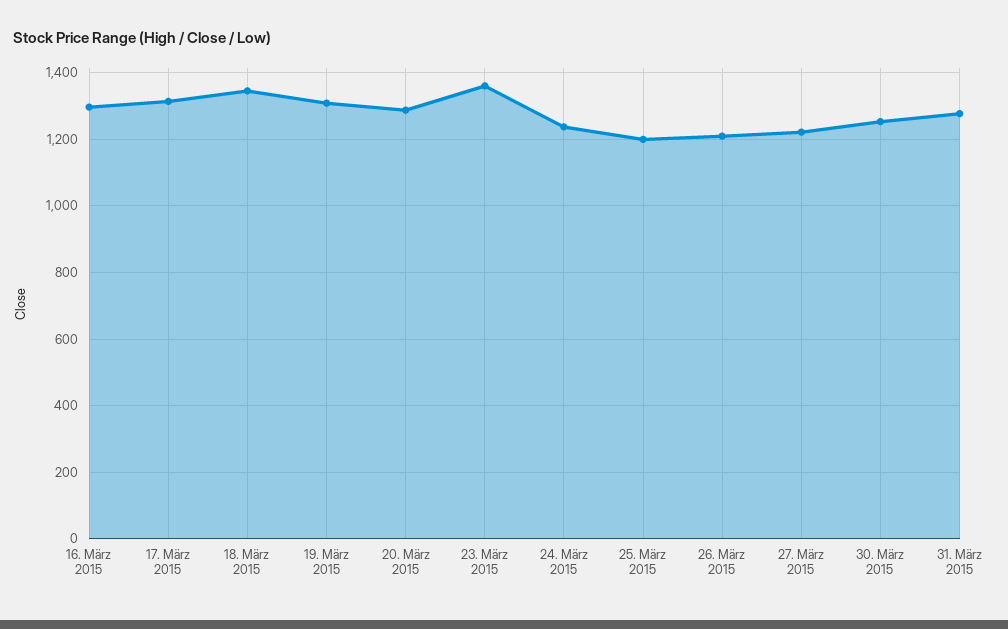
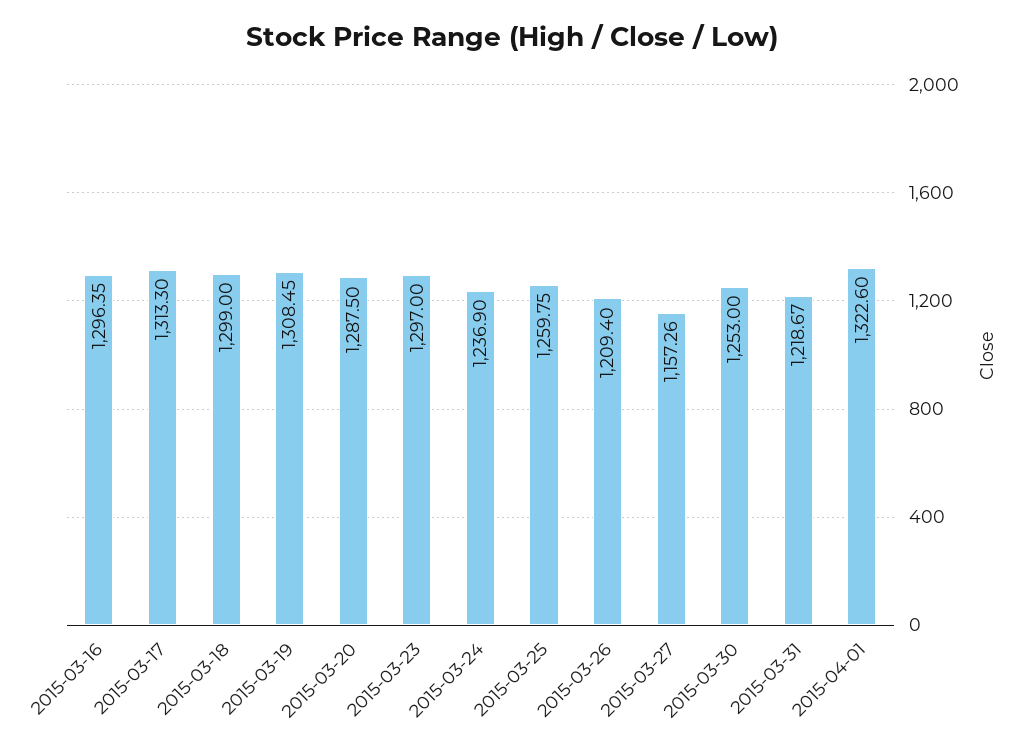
18. März 2015: 1340 -> 1299
23. März 2015: 1360 -> 1297
25. März 2015: 1200 -> 1259.75
27. März 2015: 1220 -> 1157.26
31. März 2015: 1280 -> 1218.67
2015-04-01: none -> 1322.6

